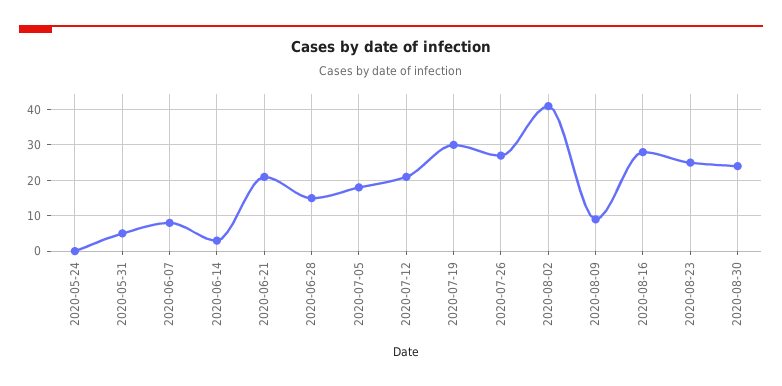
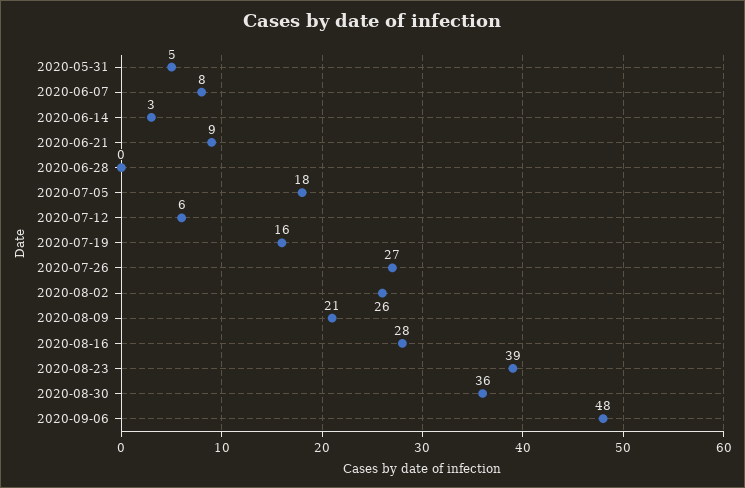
2020-05-24: 0 -> none
2020-06-21: 20 -> 9
2020-06-28: 15 -> 0
2020-07-12: 20 -> 6
2020-07-19: 30 -> 16
2020-08-02: 40 -> 26
2020-08-09: 10 -> 21
2020-08-23: 25 -> 39
2020-08-30: 25 -> 36
2020-09-06: none -> 48

